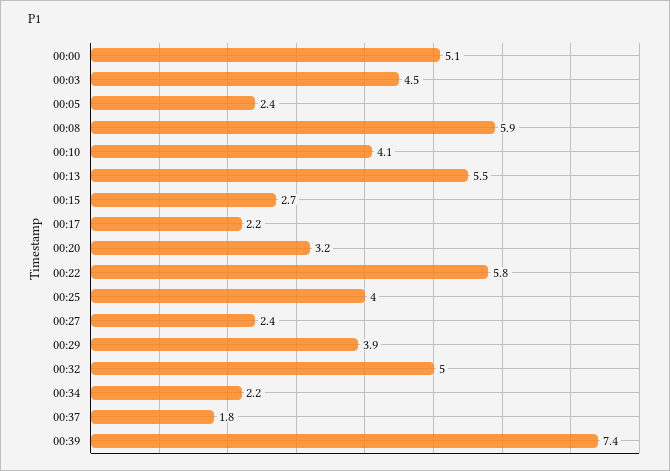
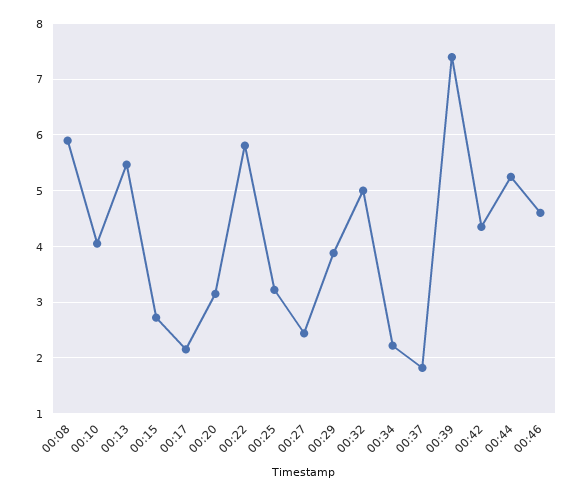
00:00: 5.1 -> none
00:03: 4.5 -> none
00:05: 2.4 -> none
00:25: 4 -> 3.2
00:42: none -> 4.4
00:44: none -> 5.2
00:46: none -> 4.6

